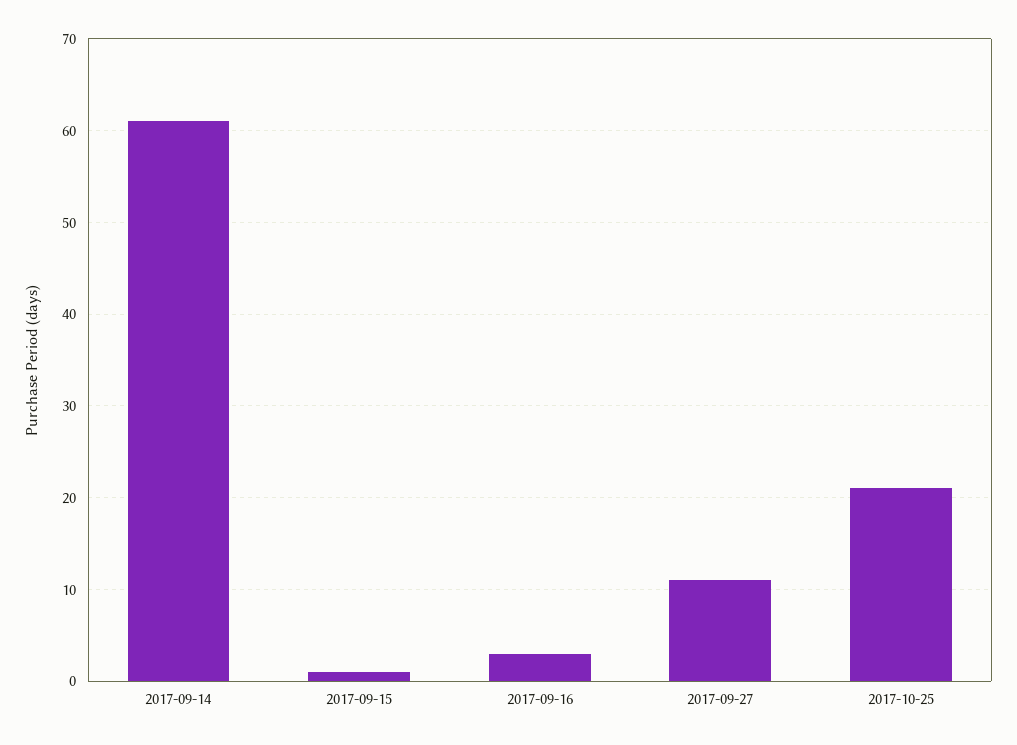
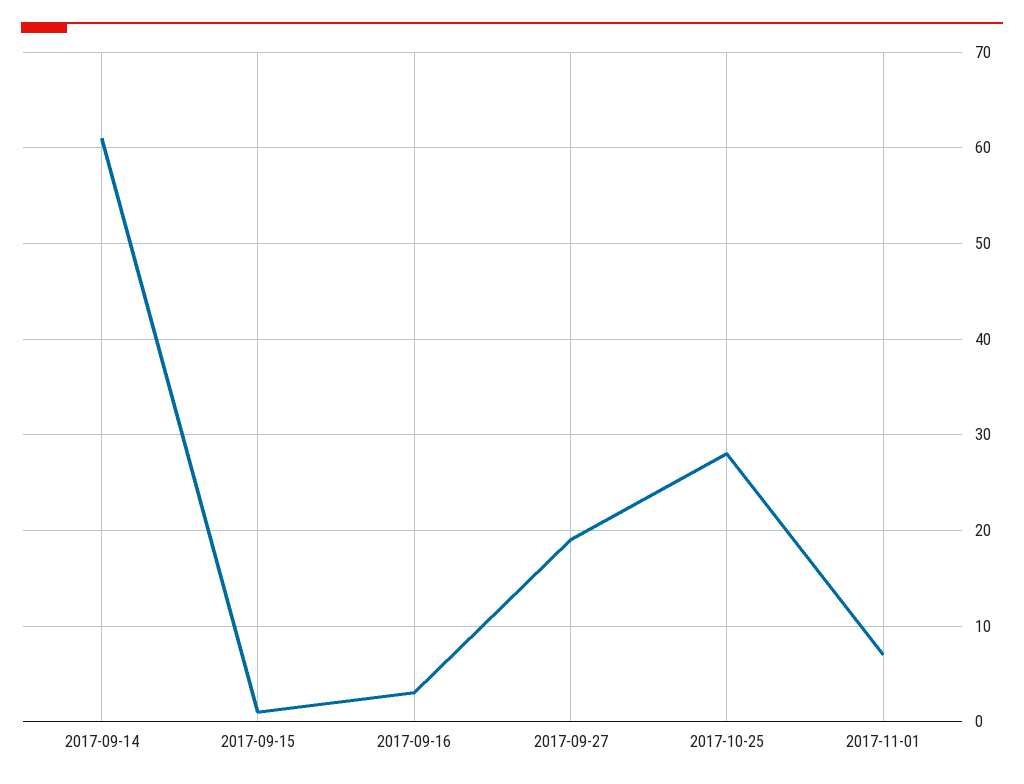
2017-09-27: 11 -> 19
2017-10-25: 21 -> 28
2017-11-01: none -> 7

